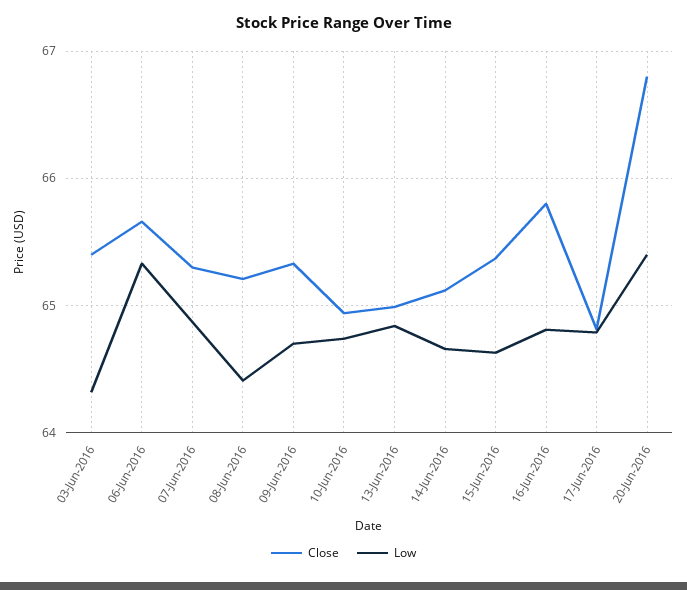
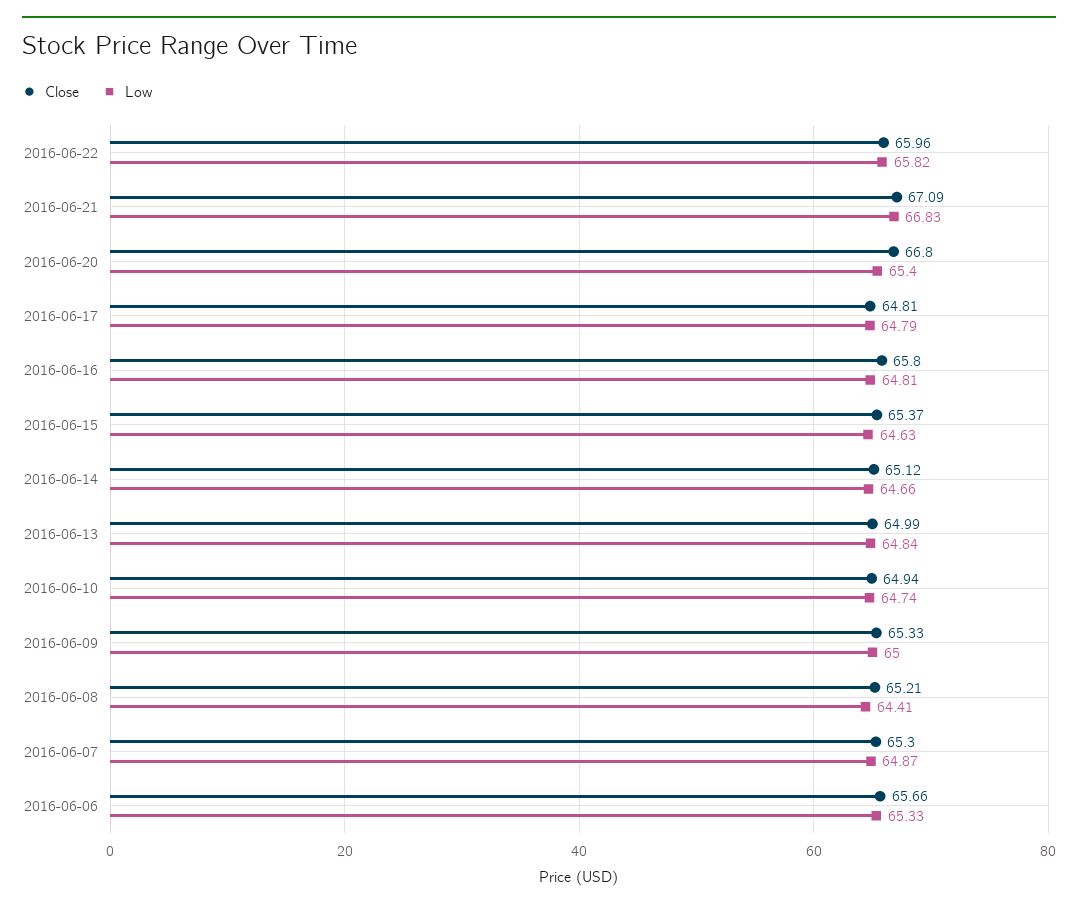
Close, 03-Jun-2016: 65.4 -> none
Low, 03-Jun-2016: 64.3 -> none
Low, 09-Jun-2016: 64.7 -> 65
Close, 2016-06-22: none -> 65.96
Low, 2016-06-22: none -> 65.82
Close, 2016-06-21: none -> 67.09
Low, 2016-06-21: none -> 66.83

